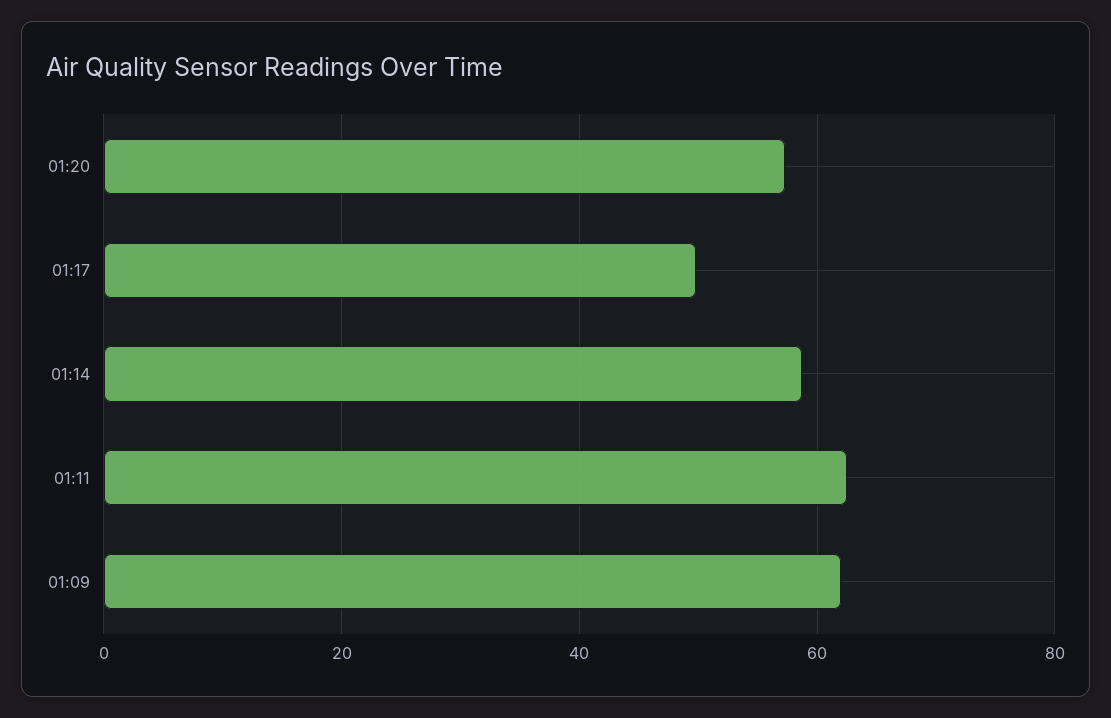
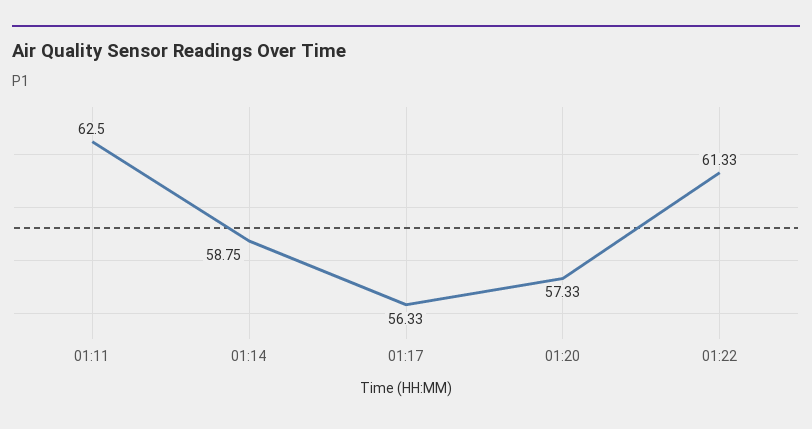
01:17: 50 -> 56.33
01:09: 62 -> none
01:22: none -> 61.33

